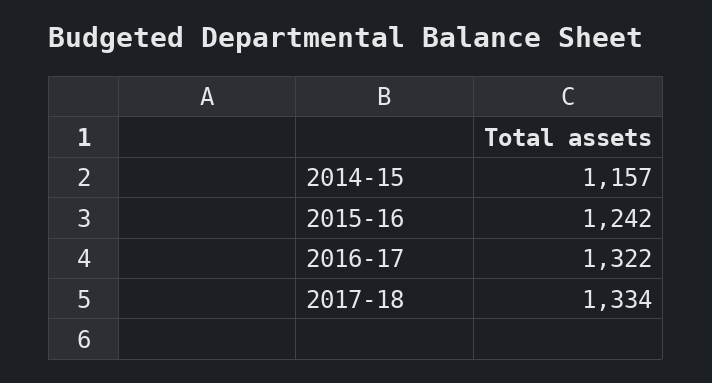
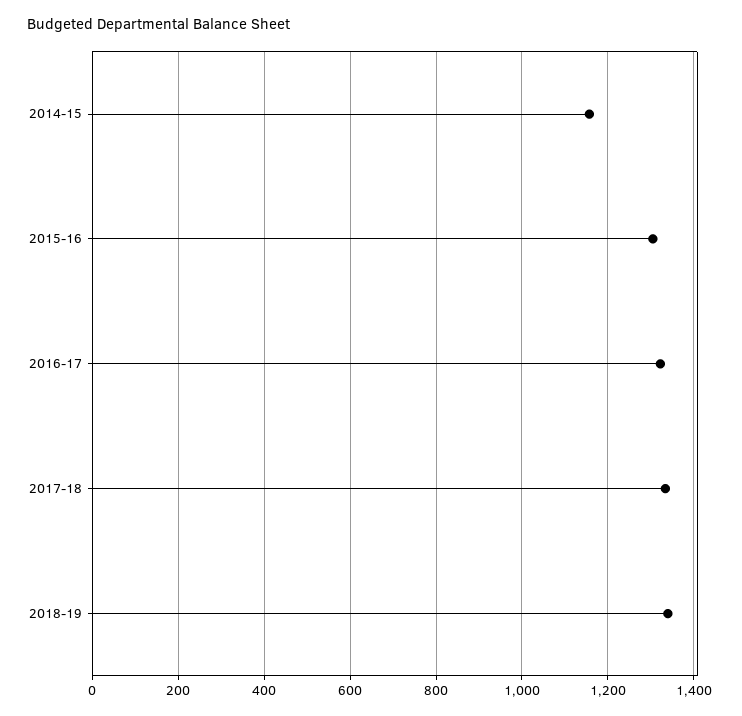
2015-16: 1242 -> 1300
2018-19: none -> 1340

